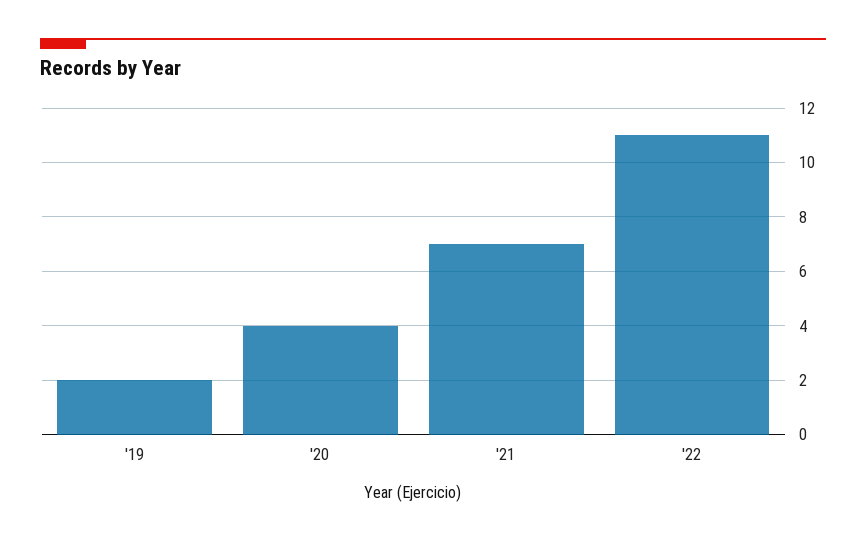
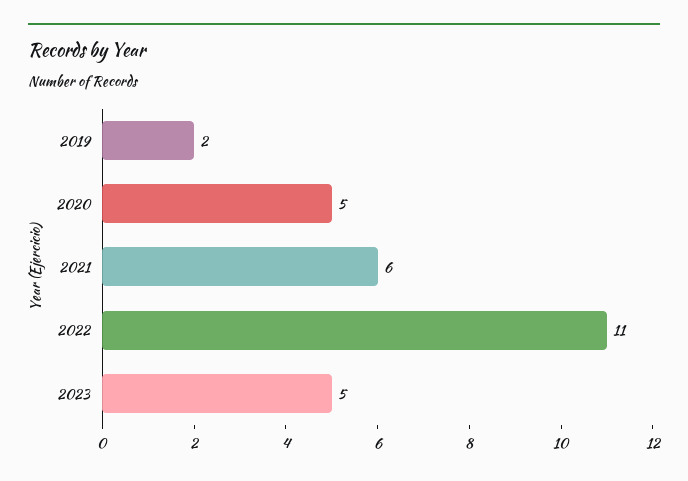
'20: 4 -> 5
'21: 7 -> 6
2023: none -> 5

